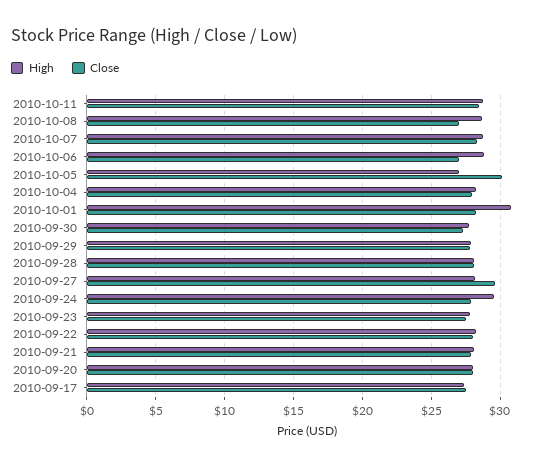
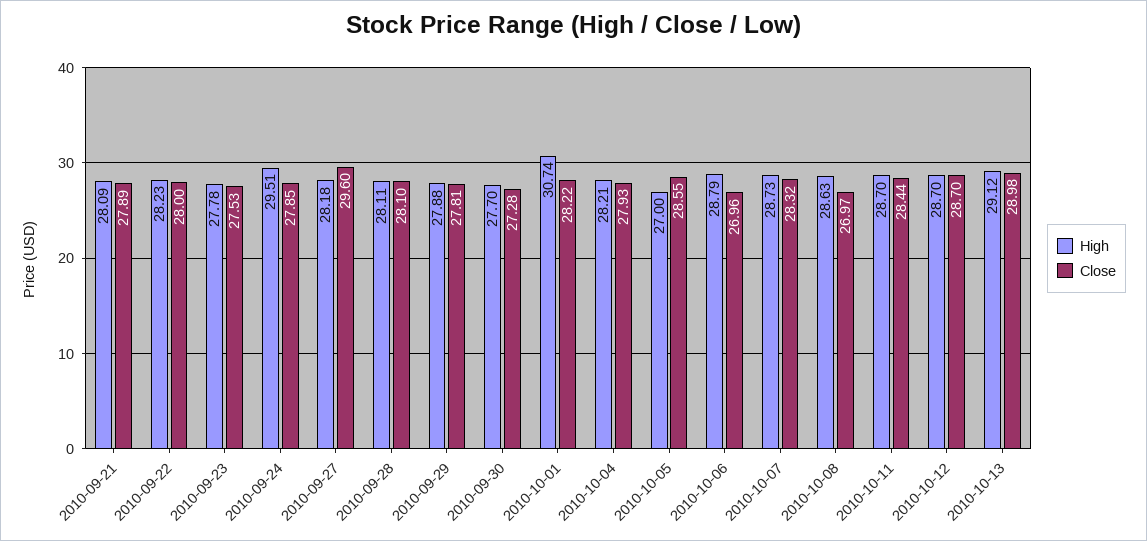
Close, 2010-10-05: 30 -> 28.55
High, 2010-09-20: 28 -> none
Close, 2010-09-20: 28 -> none
High, 2010-09-17: 27.5 -> none
Close, 2010-09-17: 27.5 -> none
High, 2010-10-12: none -> 28.7
Close, 2010-10-12: none -> 28.7
High, 2010-10-13: none -> 29.12
Close, 2010-10-13: none -> 28.98

